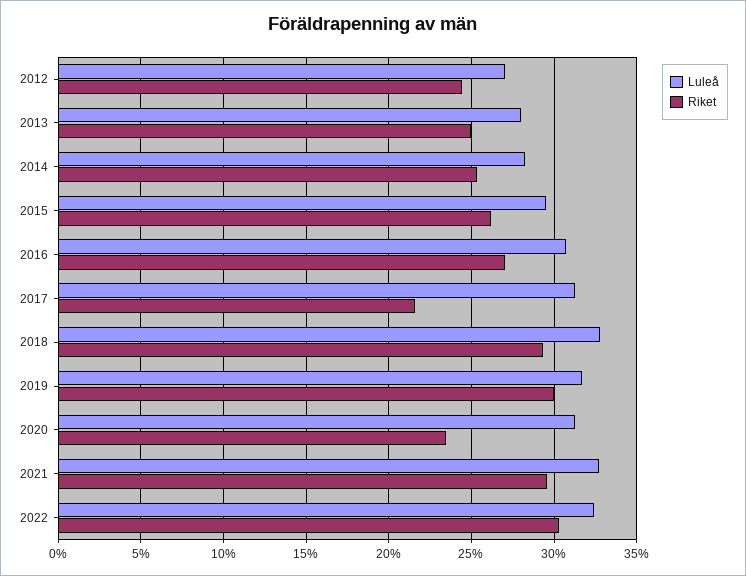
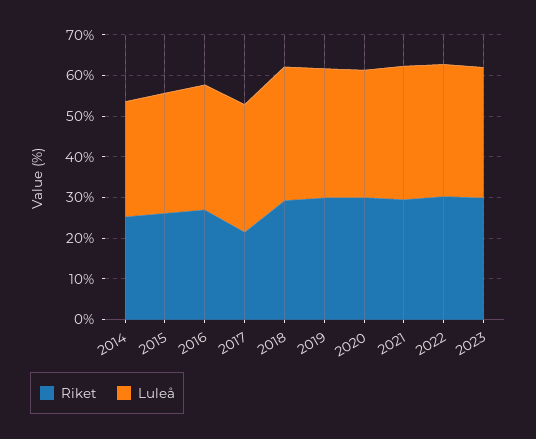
Luleå, 2012: 27 -> none
Riket, 2012: 24.5 -> none
Luleå, 2013: 28 -> none
Riket, 2013: 25 -> none
Riket, 2020: 23.5 -> 30
Riket, 2023: none -> 30
Luleå, 2023: none -> 32

